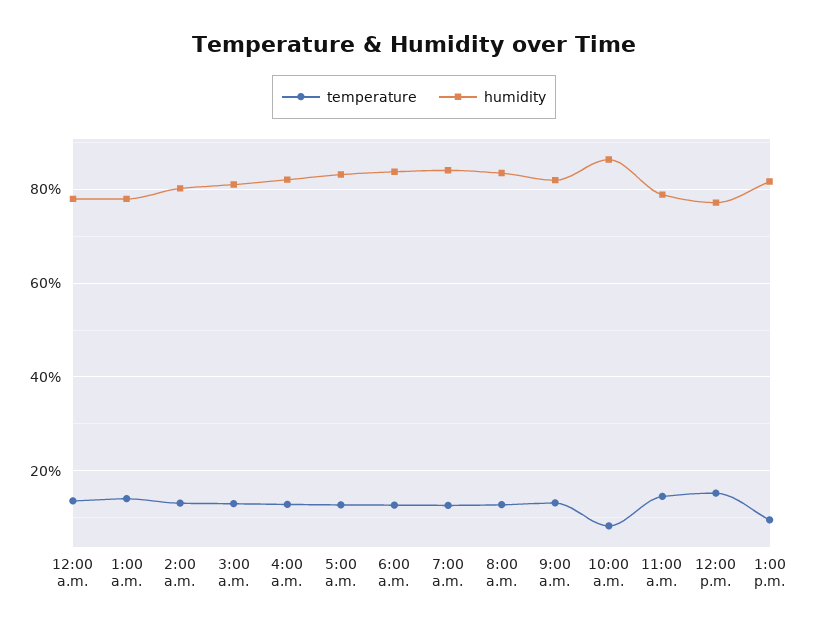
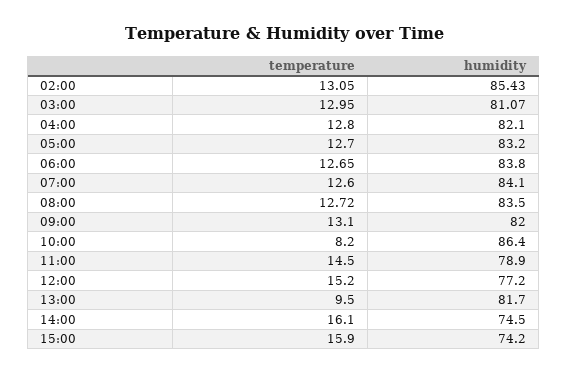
temperature, 12:00 a.m.: 14 -> none
humidity, 12:00 a.m.: 78 -> none
temperature, 1:00 a.m.: 14 -> none
humidity, 1:00 a.m.: 78 -> none
humidity, 2:00 a.m.: 80 -> 85.43
temperature, 14:00: none -> 16.1
humidity, 14:00: none -> 74.5
temperature, 15:00: none -> 15.9
humidity, 15:00: none -> 74.2

